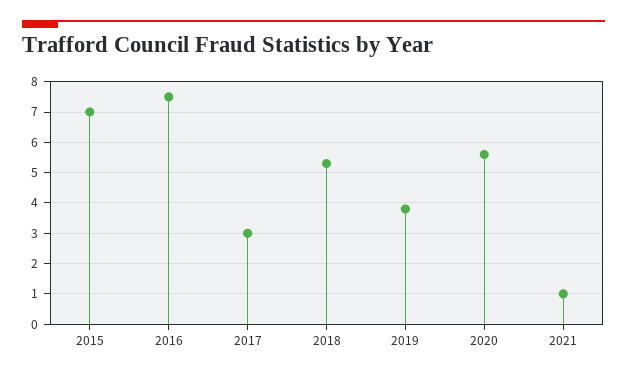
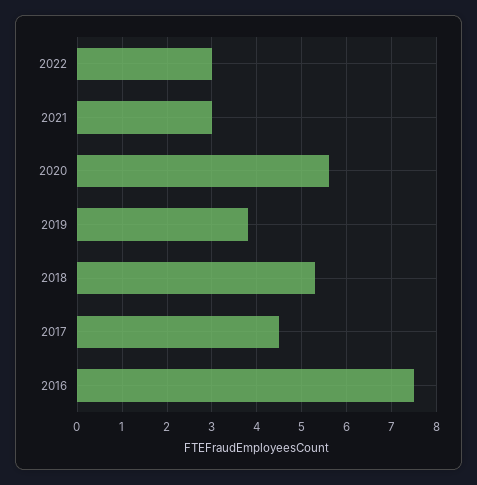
2015: 7 -> none
2017: 3 -> 4.5
2021: 1 -> 3
2022: none -> 3

